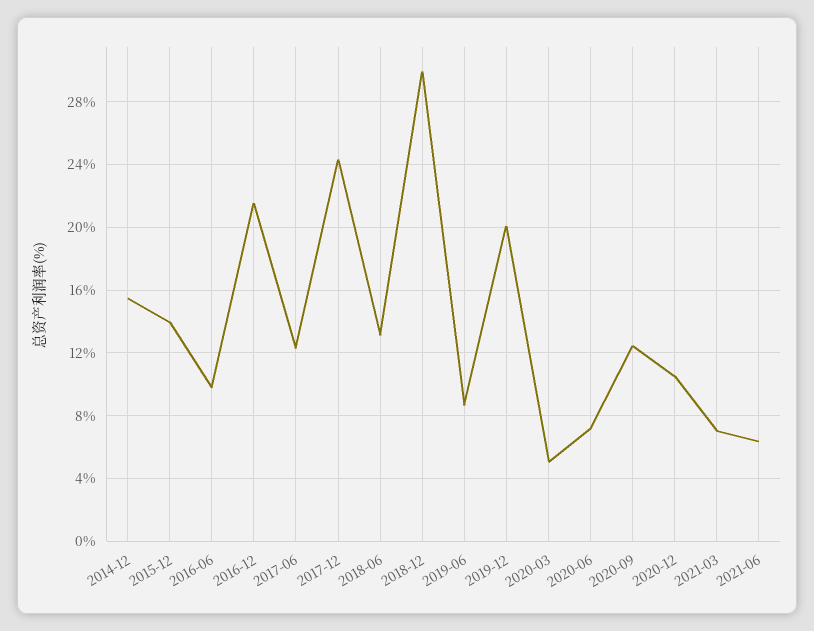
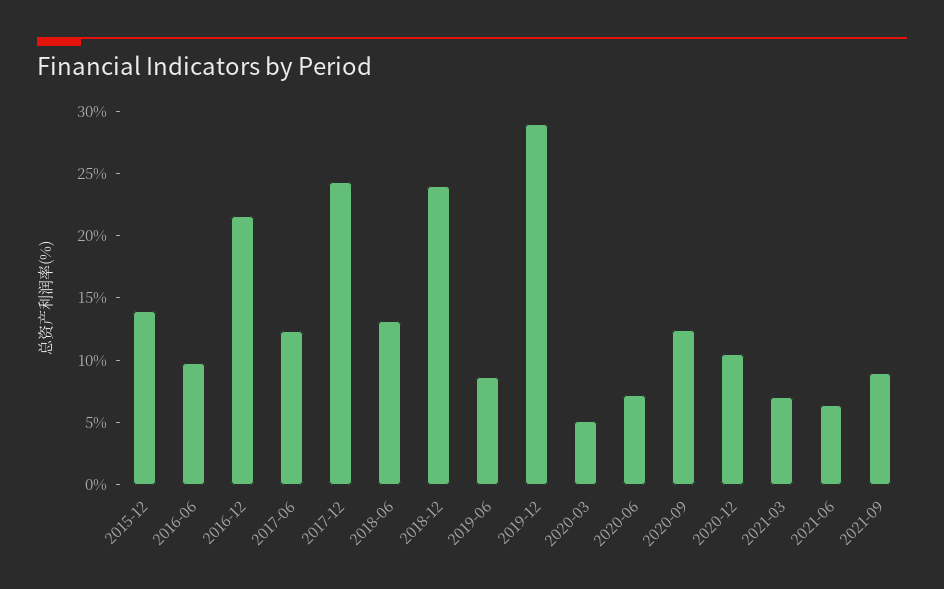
2014-12: 15.5 -> none
2018-12: 30 -> 24
2019-12: 20 -> 29
2021-09: none -> 9

